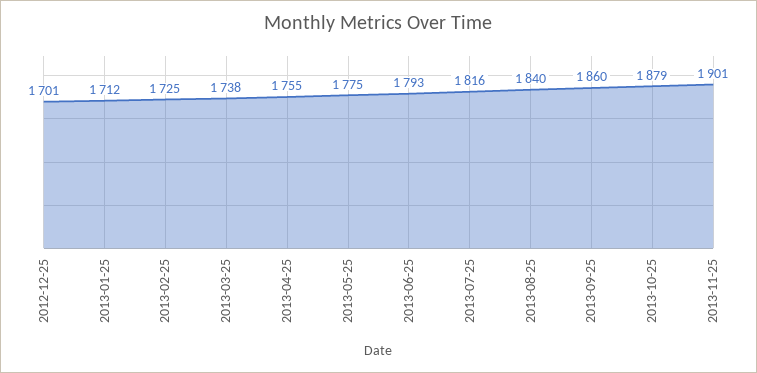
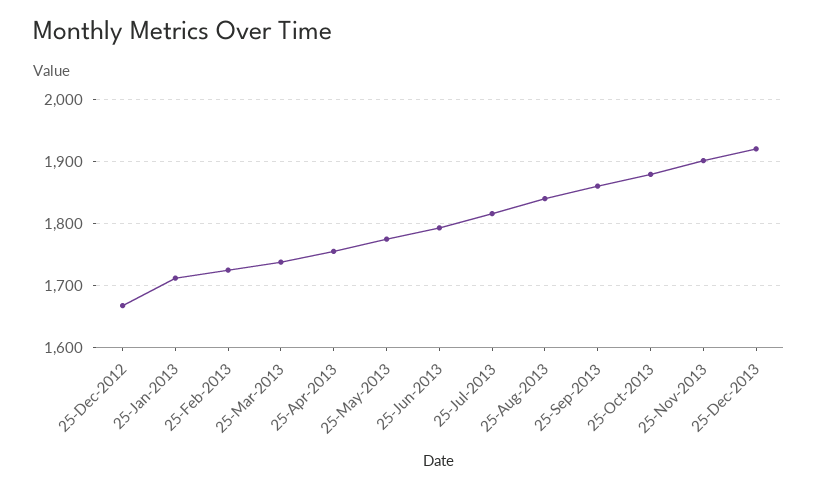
2012-12-25: 1701 -> 1670
25-Dec-2013: none -> 1920

